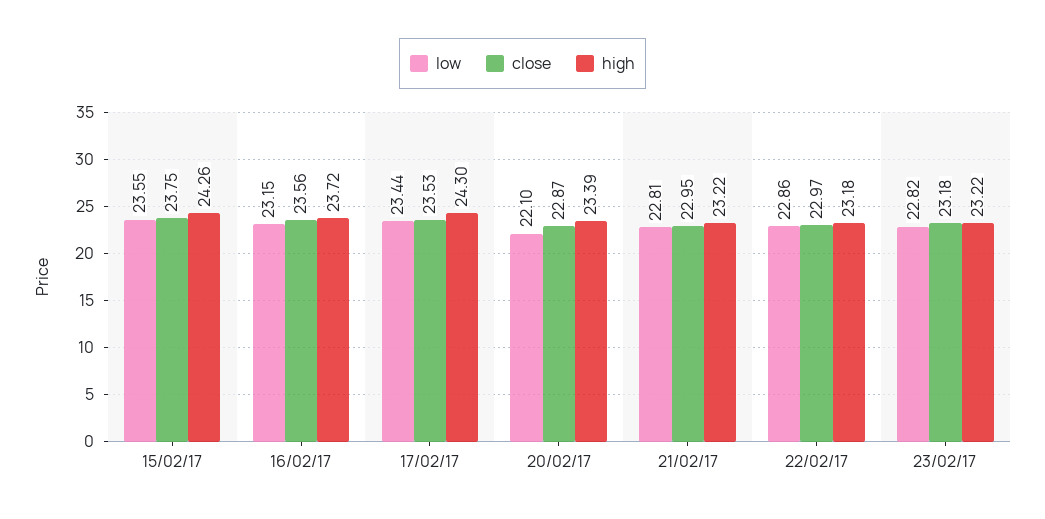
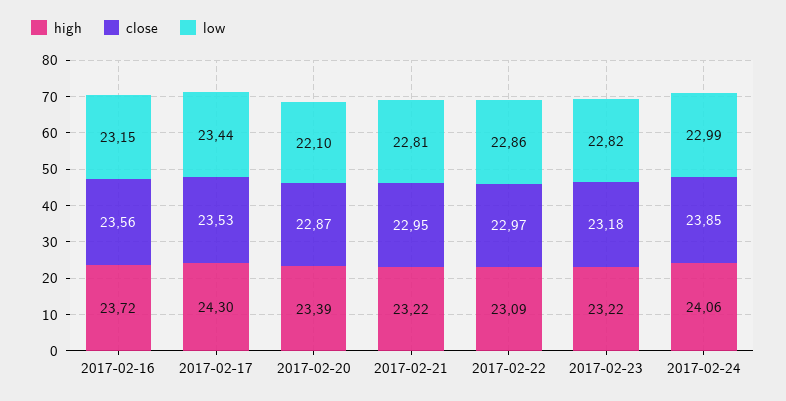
low, 15/02/17: 23.55 -> none
close, 15/02/17: 23.75 -> none
high, 15/02/17: 24.26 -> none
high, 22/02/17: 23.18 -> 23.09
high, 2017-02-24: none -> 24.06
close, 2017-02-24: none -> 23.85
low, 2017-02-24: none -> 22.99

